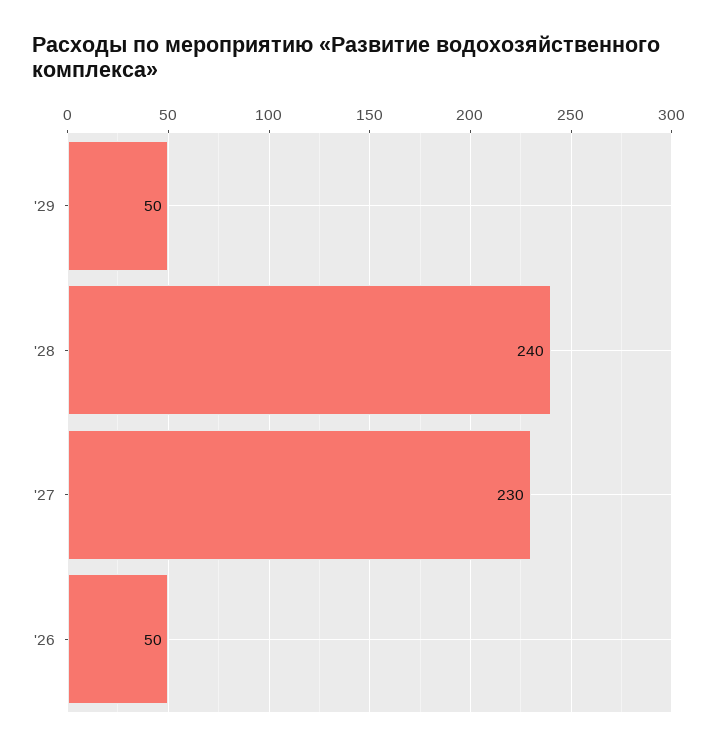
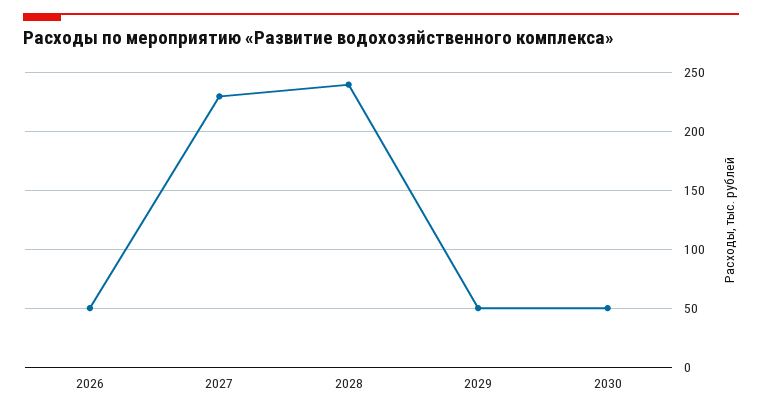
2030: none -> 50

